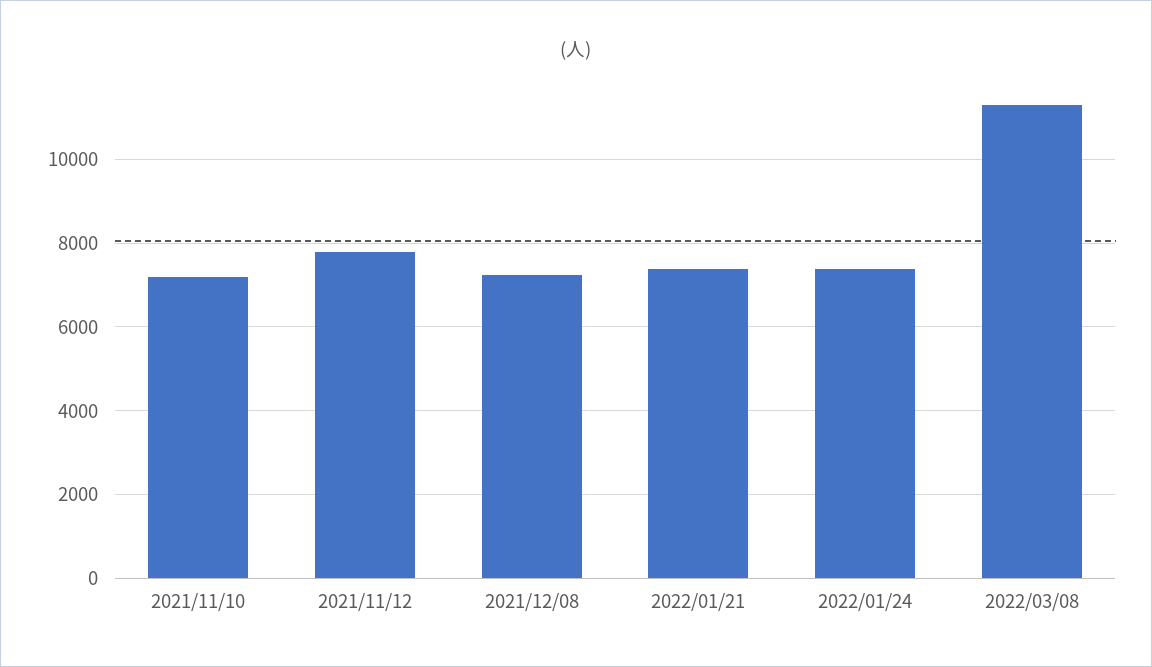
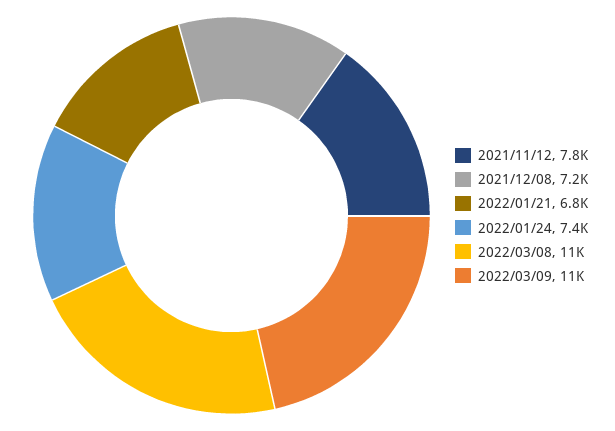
2021/11/10: 7200 -> none
2022/01/21: 7400 -> 6800
2022/03/09: none -> 11000

